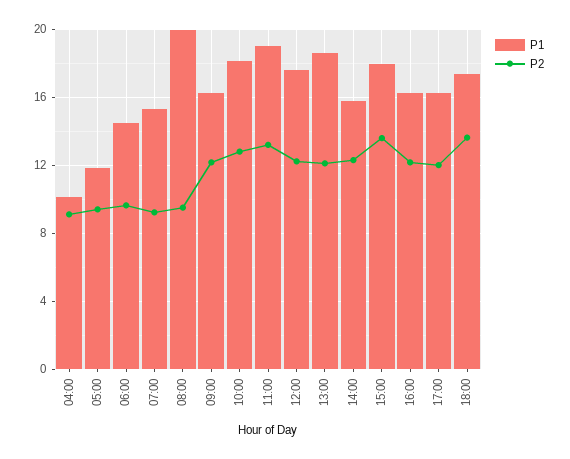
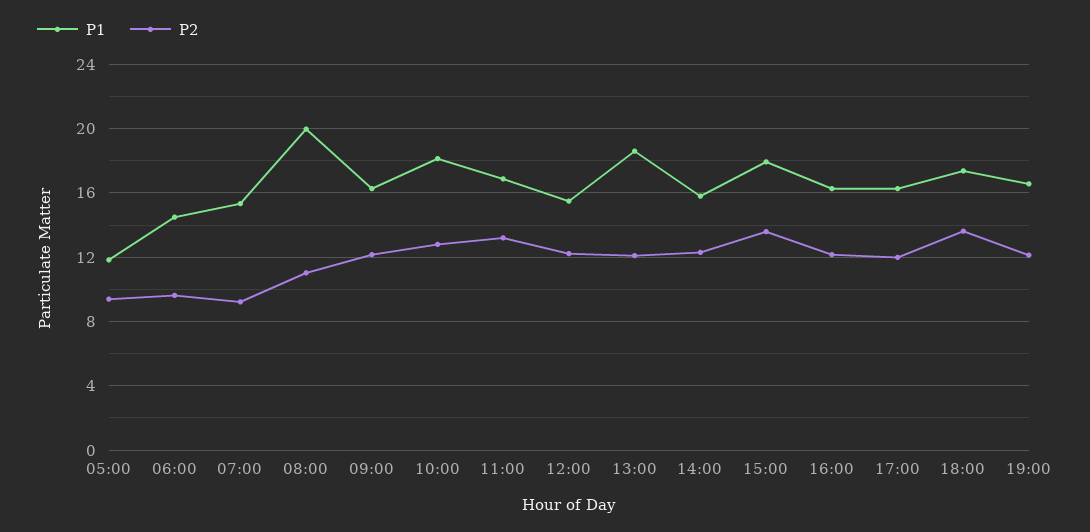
P1, 04:00: 10 -> none
P2, 04:00: 9 -> none
P2, 08:00: 9.5 -> 11
P1, 11:00: 19 -> 17
P1, 12:00: 17.5 -> 15.5
P1, 19:00: none -> 16.5
P2, 19:00: none -> 12

